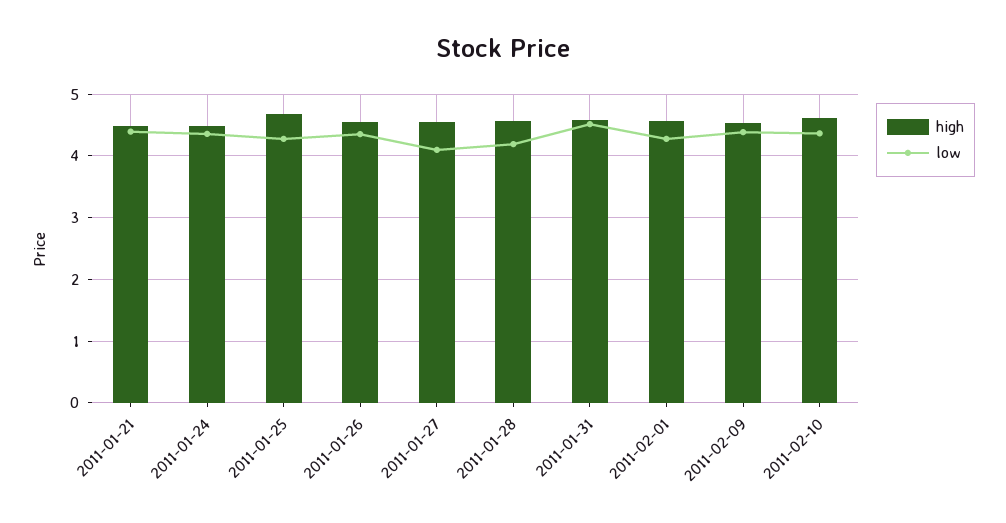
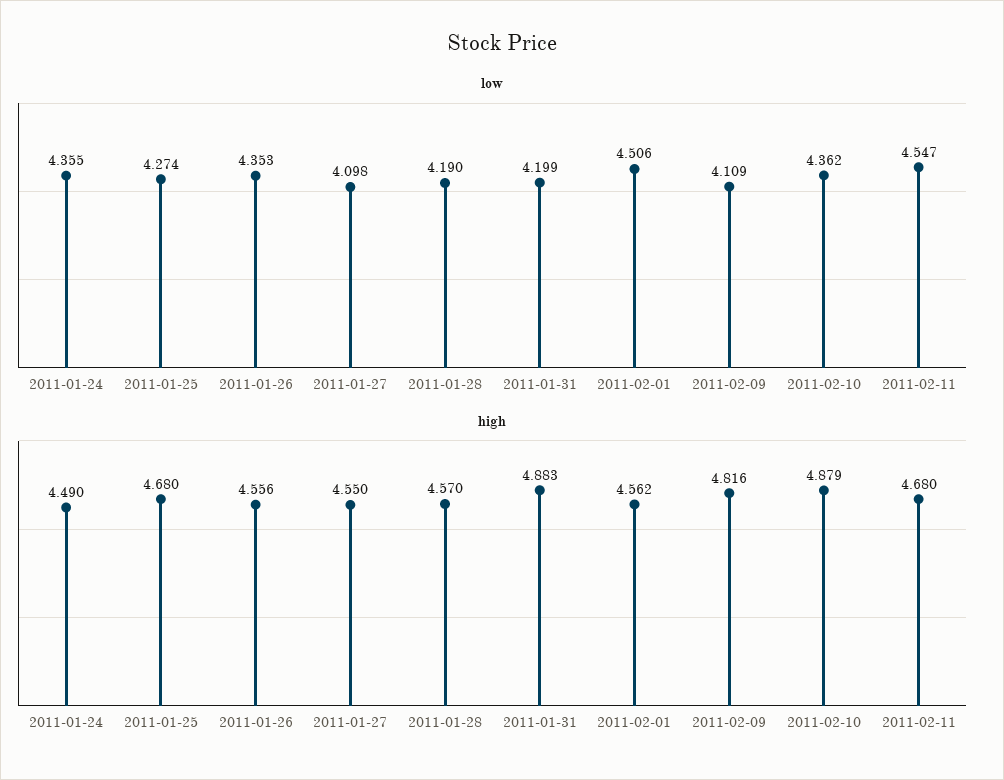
high, 2011-01-21: 4.5 -> none
low, 2011-01-21: 4.4 -> none
high, 2011-01-31: 4.6 -> 4.883
low, 2011-01-31: 4.5 -> 4.199
low, 2011-02-01: 4.3 -> 4.506
high, 2011-02-09: 4.5 -> 4.816
low, 2011-02-09: 4.4 -> 4.109
high, 2011-02-10: 4.6 -> 4.879
low, 2011-02-11: none -> 4.547
high, 2011-02-11: none -> 4.68

